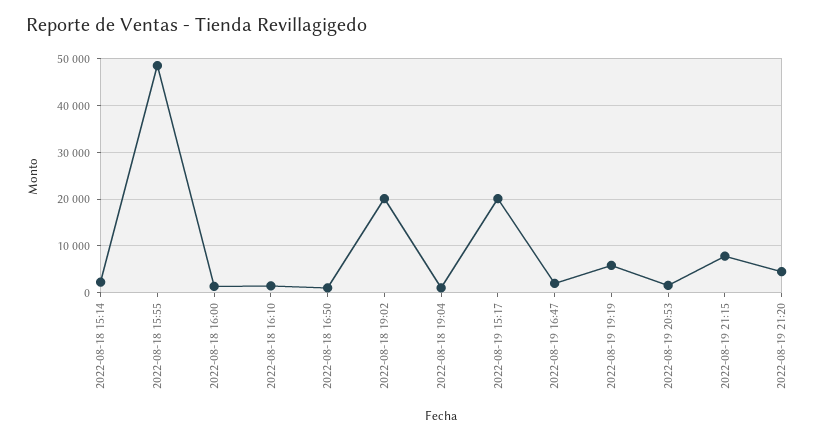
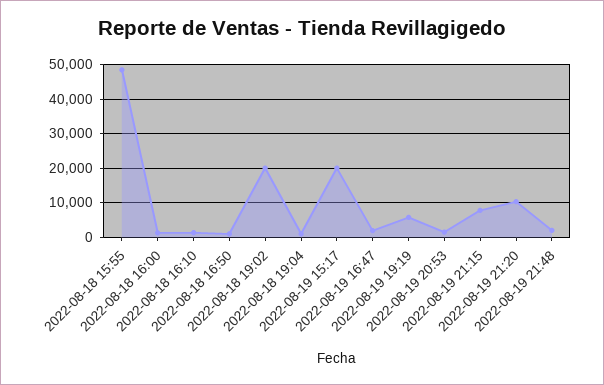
2022-08-18 15:14: 2000 -> none
2022-08-19 21:20: 4000 -> 10000
2022-08-19 21:48: none -> 2000

